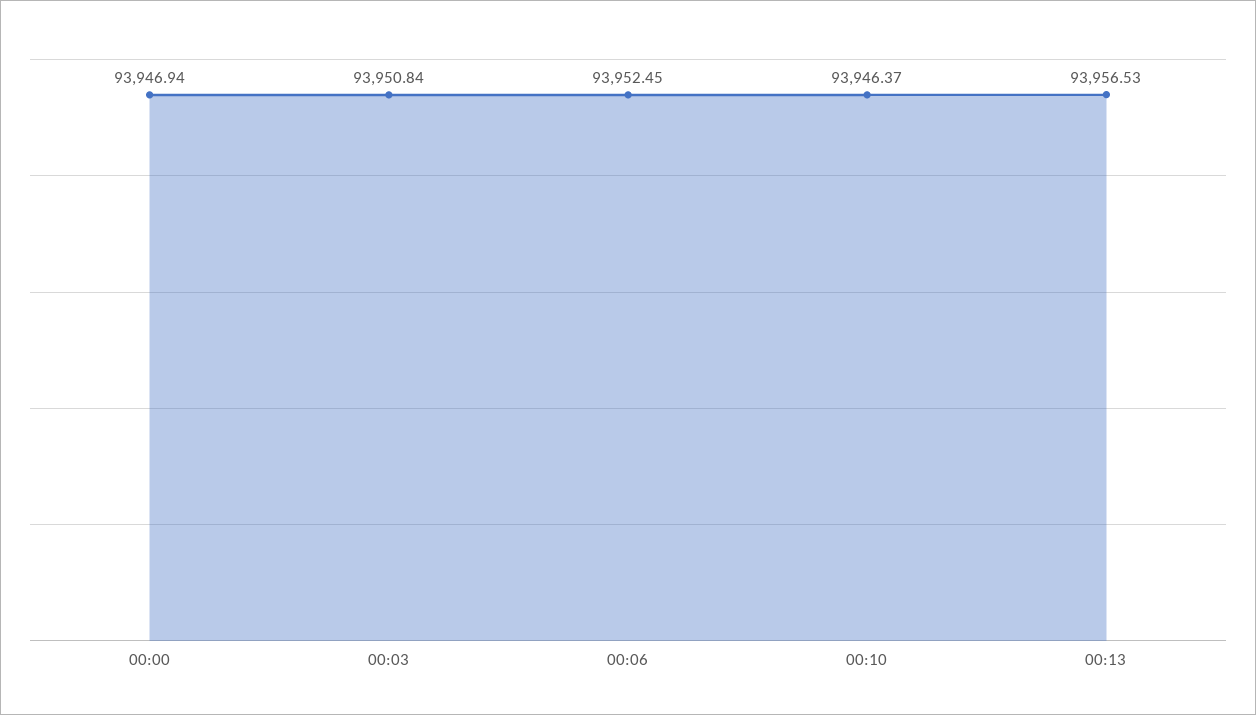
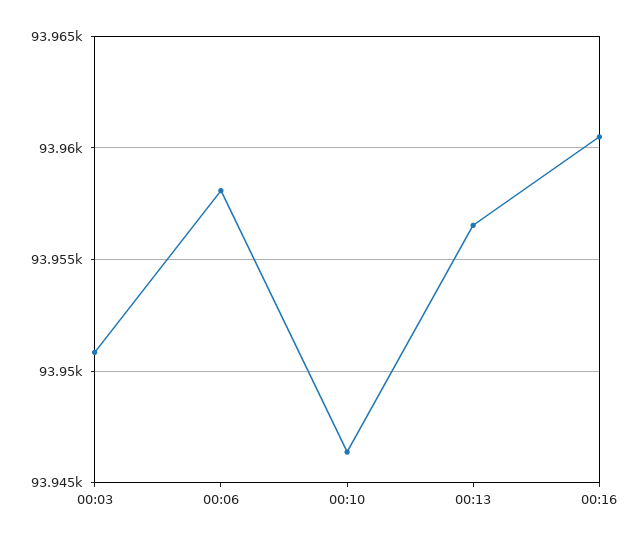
00:00: 93946.94 -> none
00:06: 93952.45 -> 93958
00:16: none -> 93960.5

